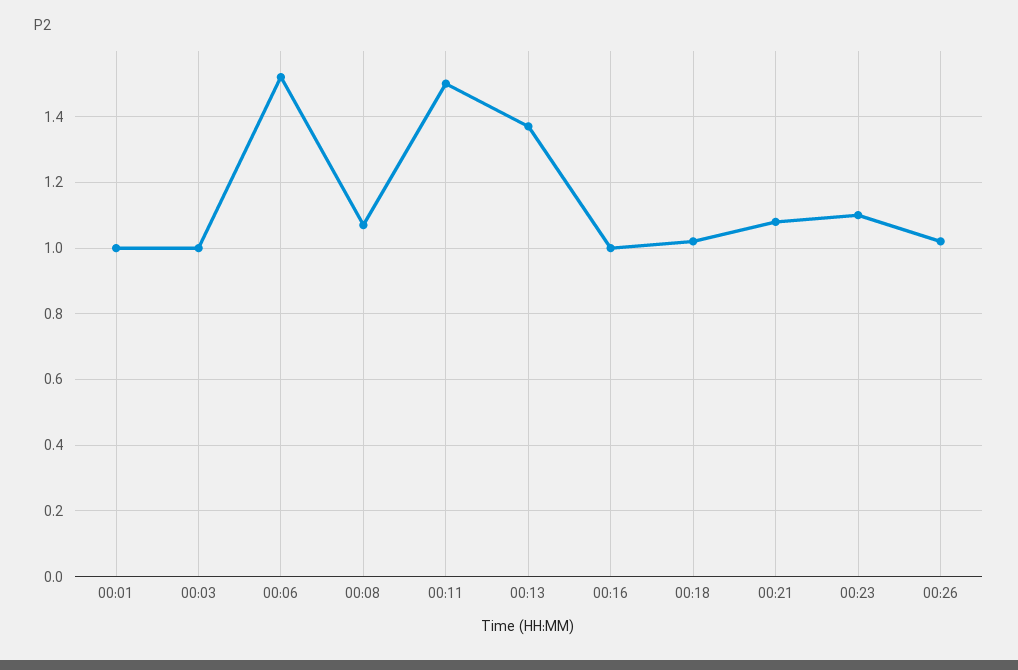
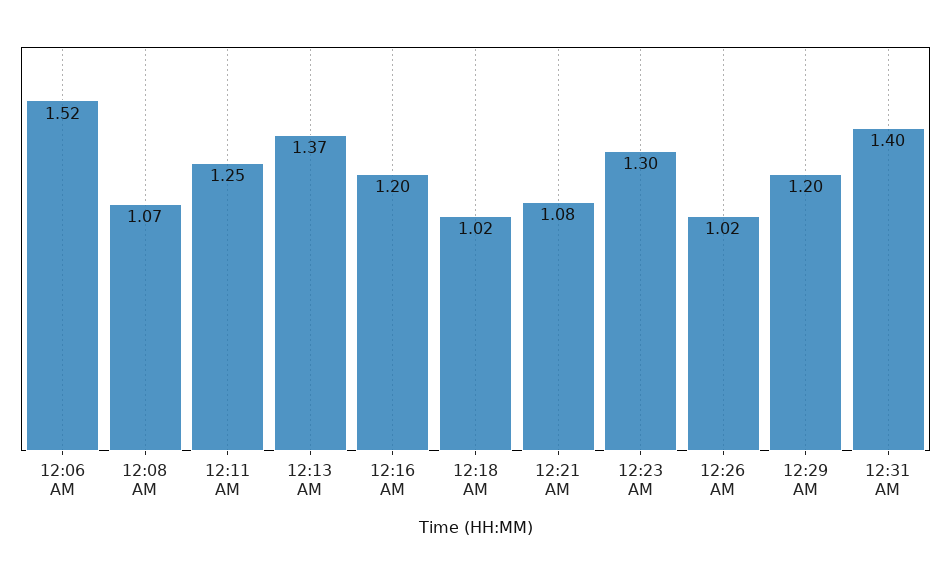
00:01: 1 -> none
00:03: 1 -> none
00:11: 1.5 -> 1.25
00:16: 1 -> 1.2
00:23: 1.1 -> 1.3
12:29 AM: none -> 1.2
12:31 AM: none -> 1.4

